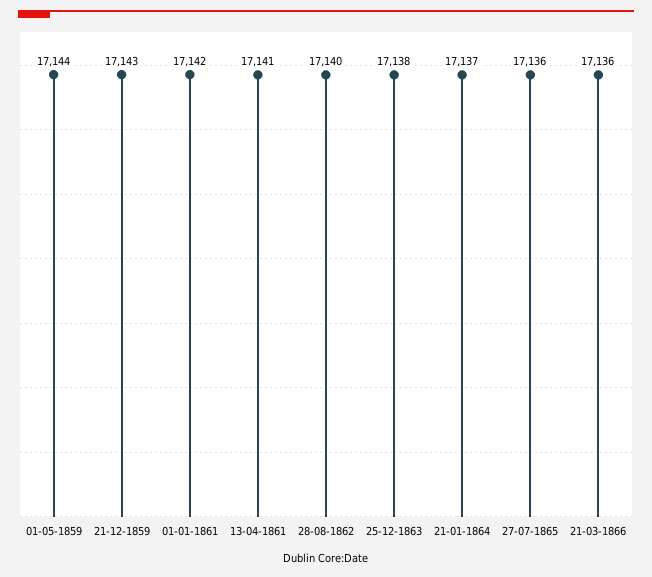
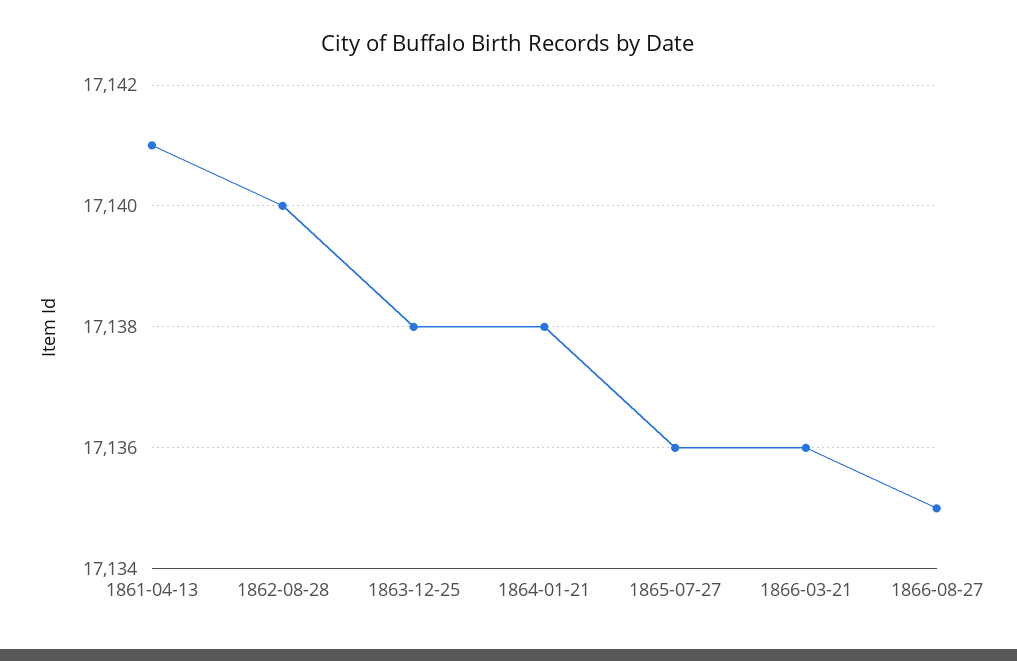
01-05-1859: 17144 -> none
21-12-1859: 17143 -> none
01-01-1861: 17142 -> none
21-01-1864: 17137 -> 17138
1866-08-27: none -> 17135

